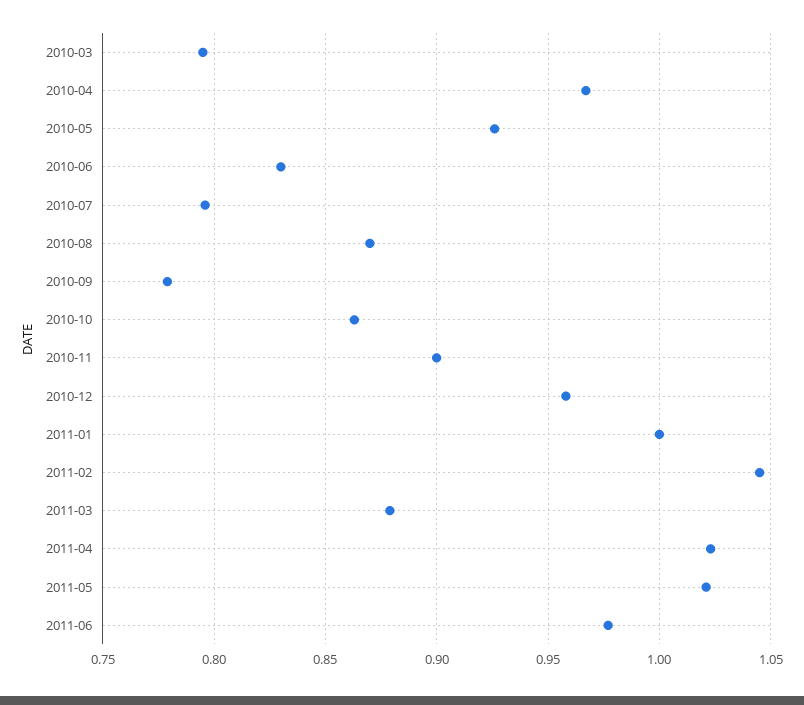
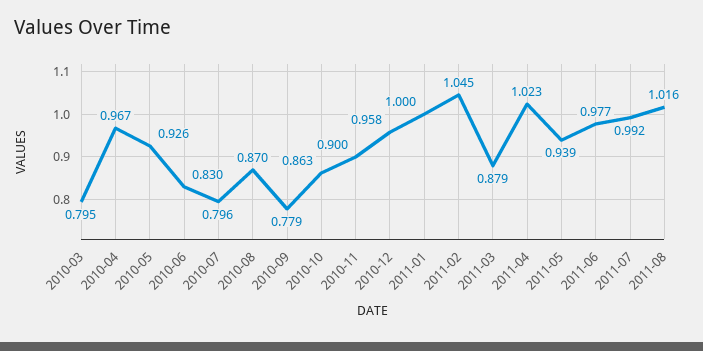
2011-05: 1.02 -> 0.939
2011-07: none -> 0.992
2011-08: none -> 1.016

